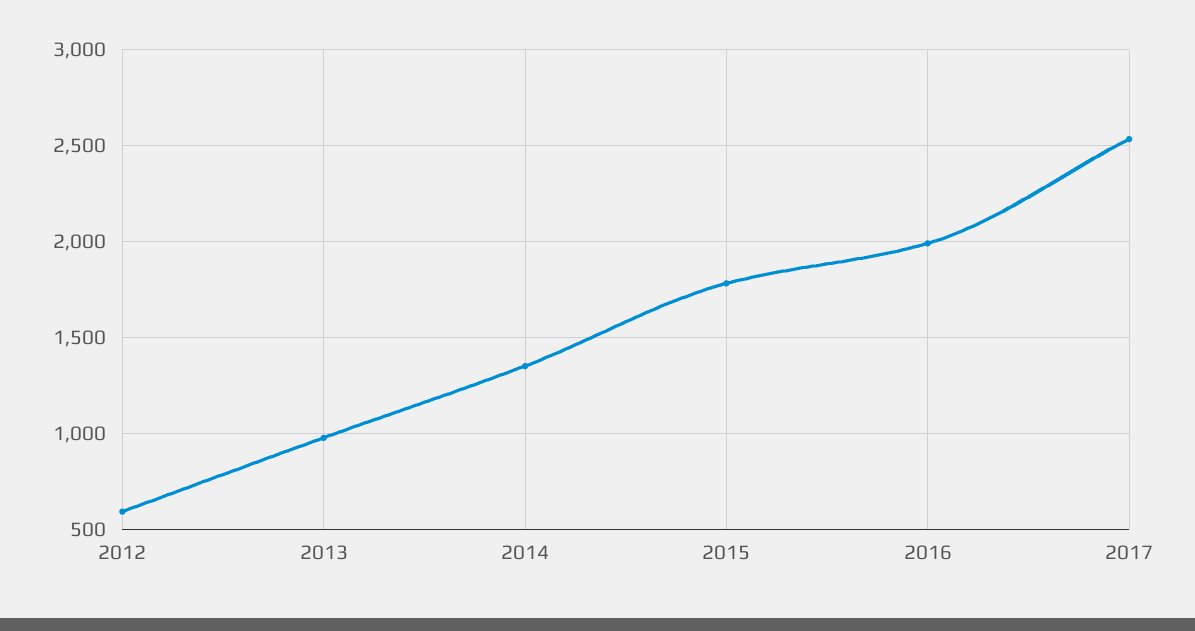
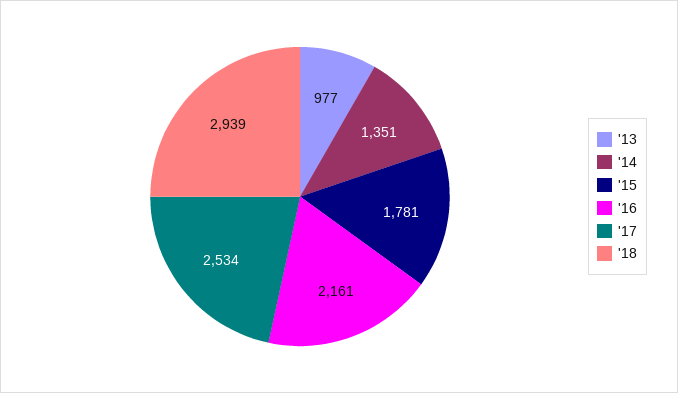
2012: 600 -> none
2016: 2000 -> 2161
'18: none -> 2939

